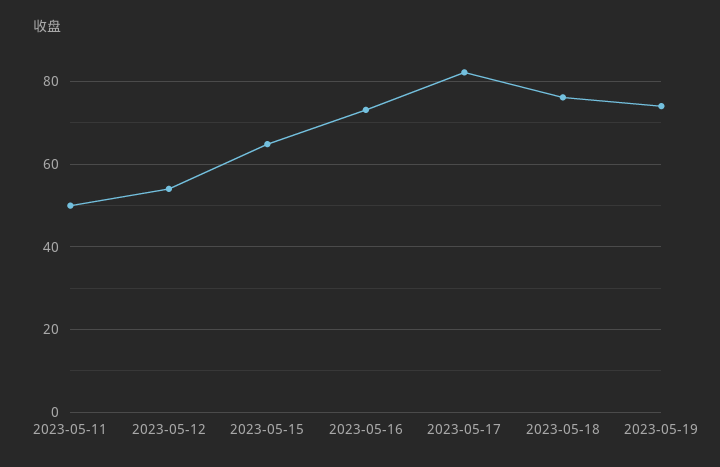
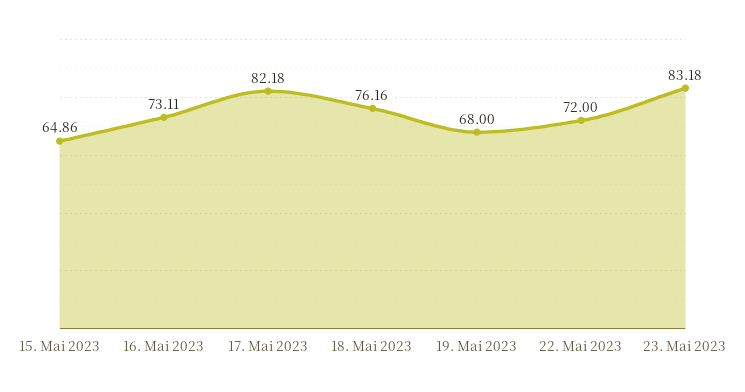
2023-05-11: 50 -> none
2023-05-12: 54 -> none
2023-05-19: 74 -> 68
22. Mai 2023: none -> 72
23. Mai 2023: none -> 83.18

